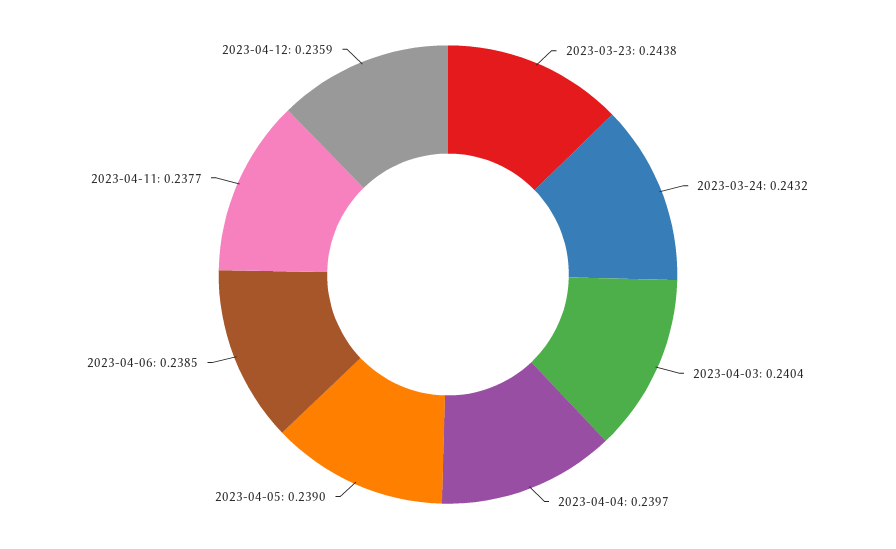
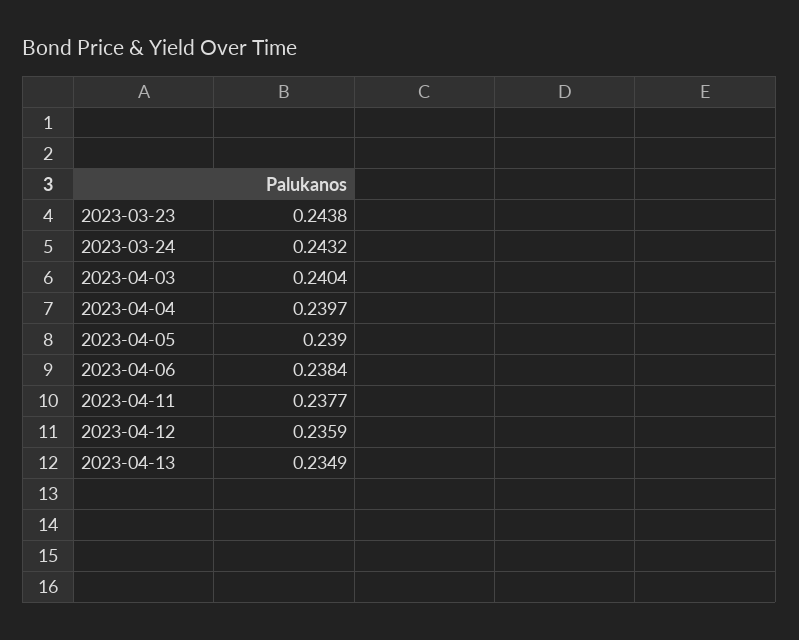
2023-04-06: 0.2385 -> 0.2384
2023-04-13: none -> 0.2349

